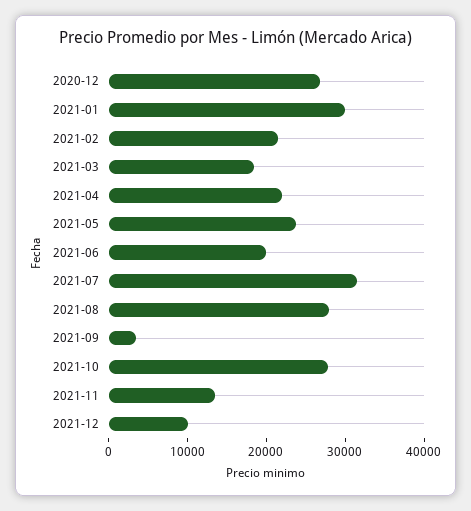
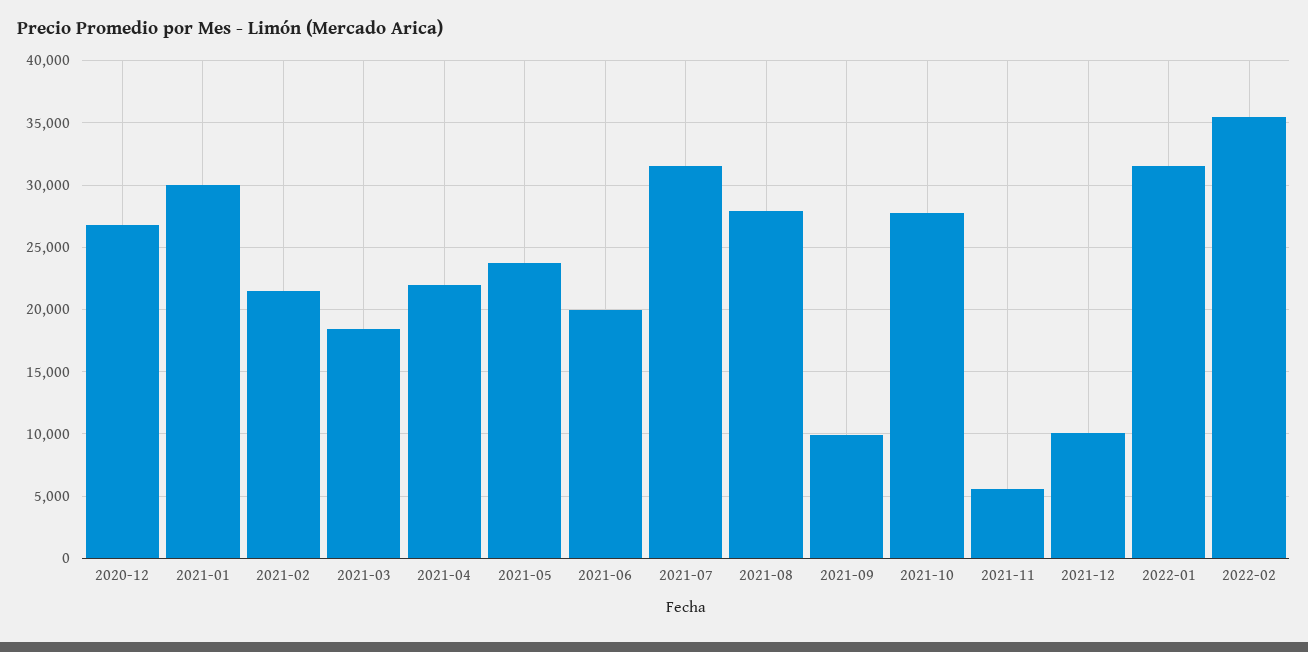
2021-09: 4000 -> 10000
2021-11: 14000 -> 5500
2022-01: none -> 31500
2022-02: none -> 35500

